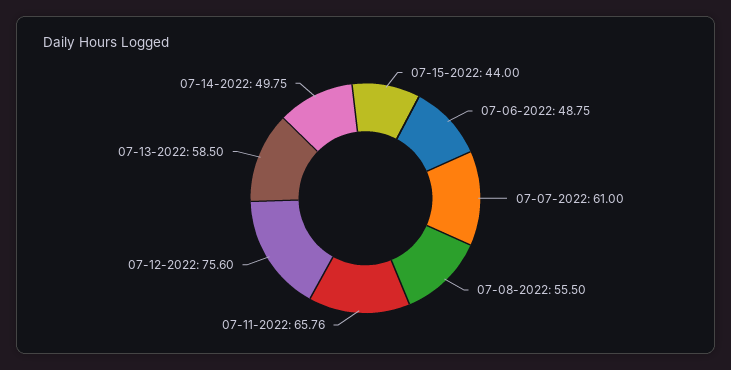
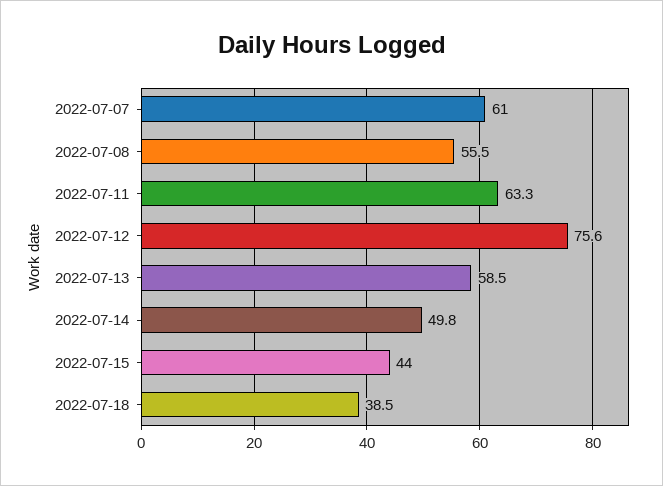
07-06-2022: 48.75 -> none
07-11-2022: 65.76 -> 63.3
2022-07-18: none -> 38.5

